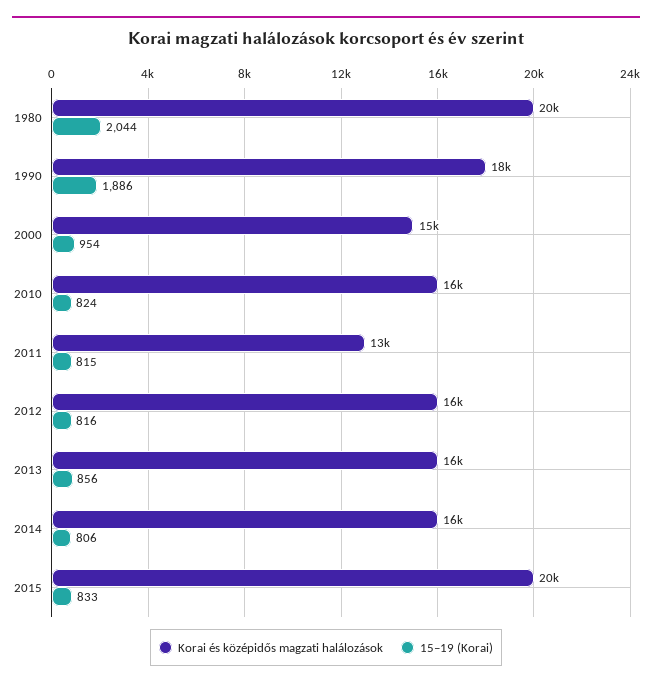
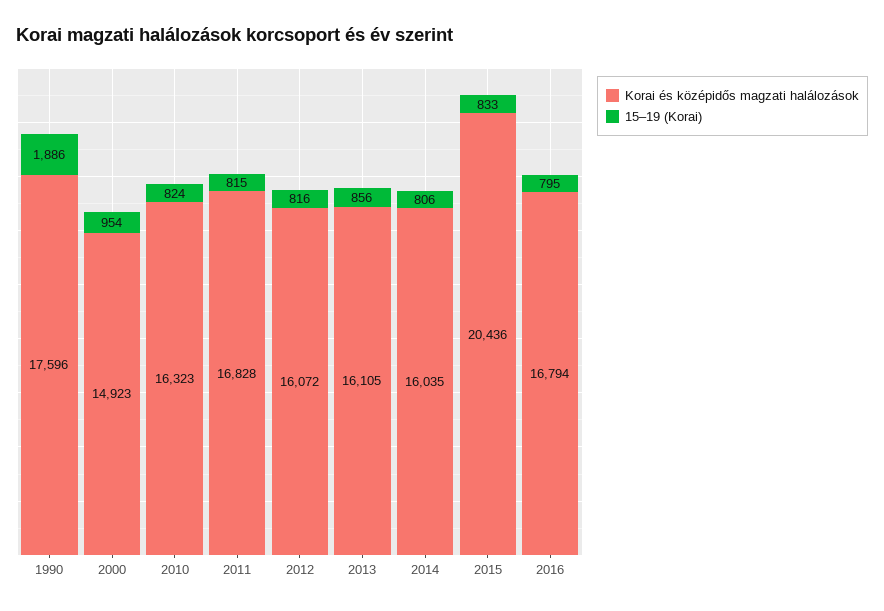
Korai és középidős magzati halálozások, 1980: 20000 -> none
15–19 (Korai), 1980: 2044 -> none
Korai és középidős magzati halálozások, 2011: 13000 -> 16828
Korai és középidős magzati halálozások, 2016: none -> 16794
15–19 (Korai), 2016: none -> 795

